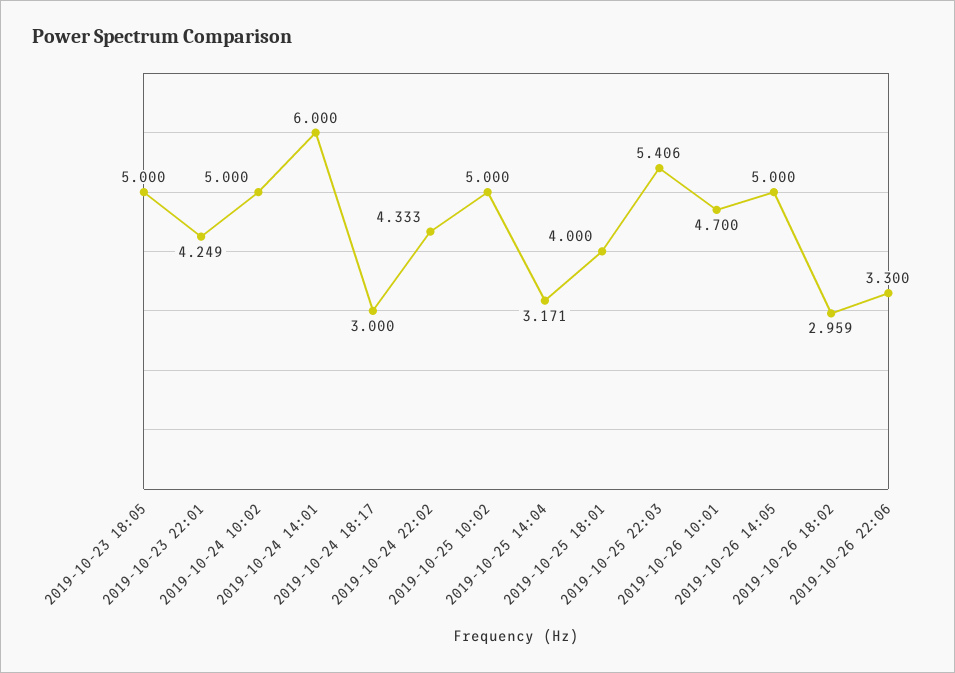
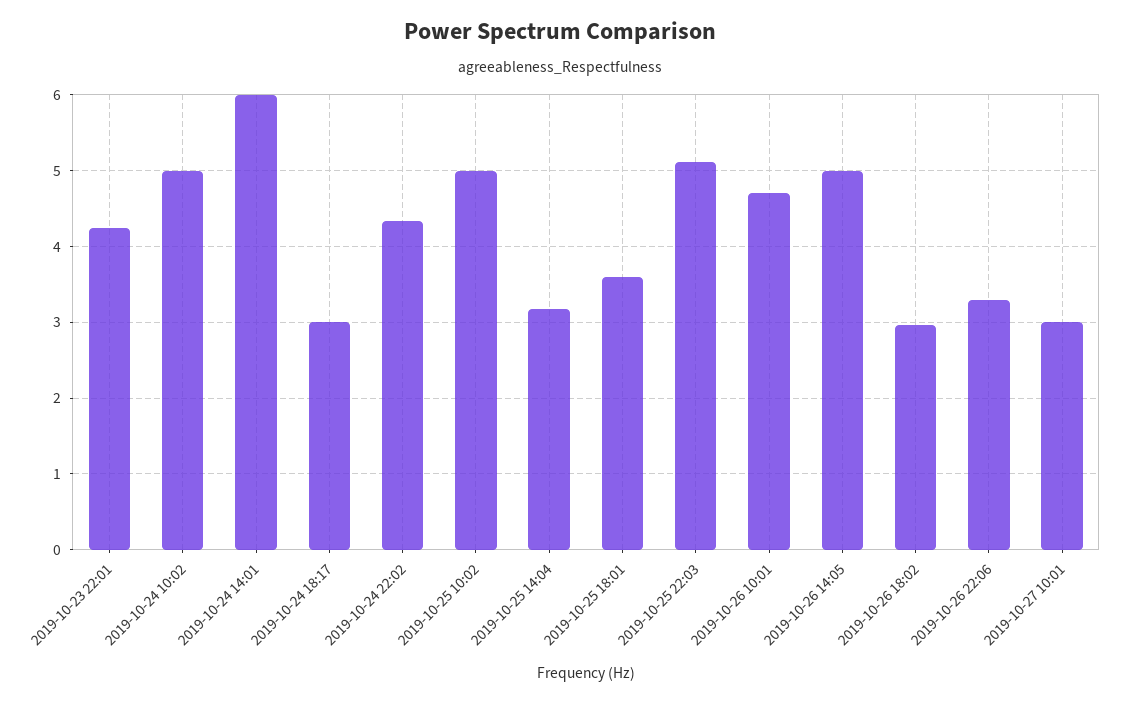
2019-10-23 18:05: 5 -> none
2019-10-25 18:01: 4 -> 3.6
2019-10-25 22:03: 5.406 -> 5.1
2019-10-27 10:01: none -> 3

